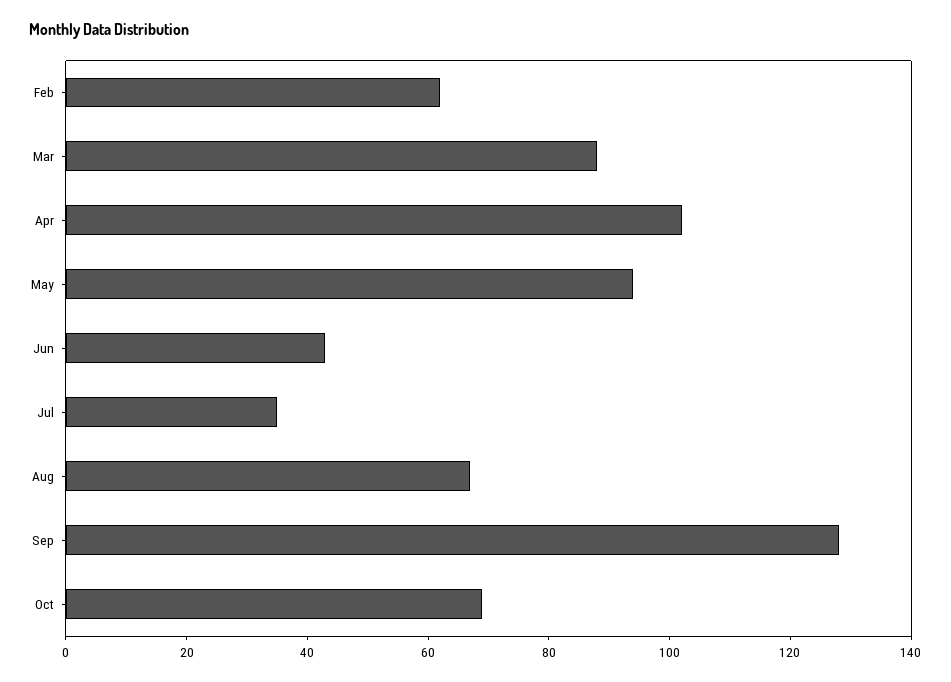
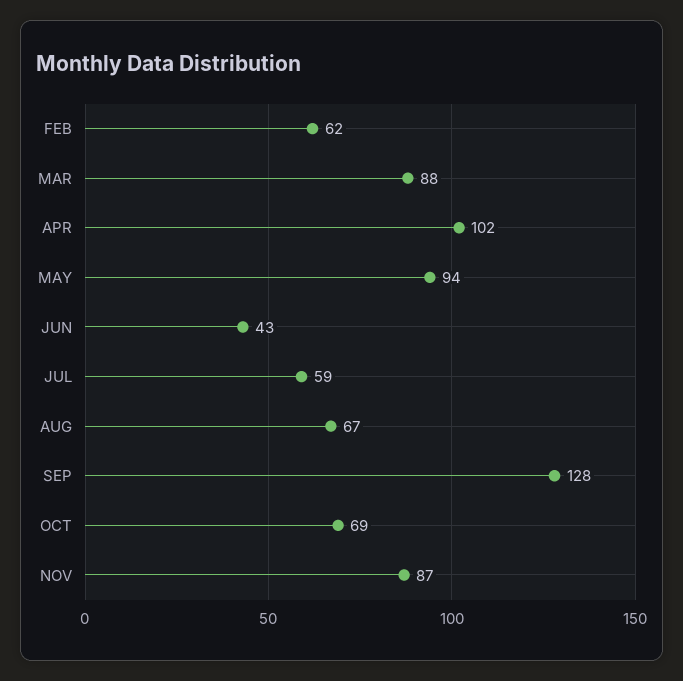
Jul: 35 -> 59
NOV: none -> 87

